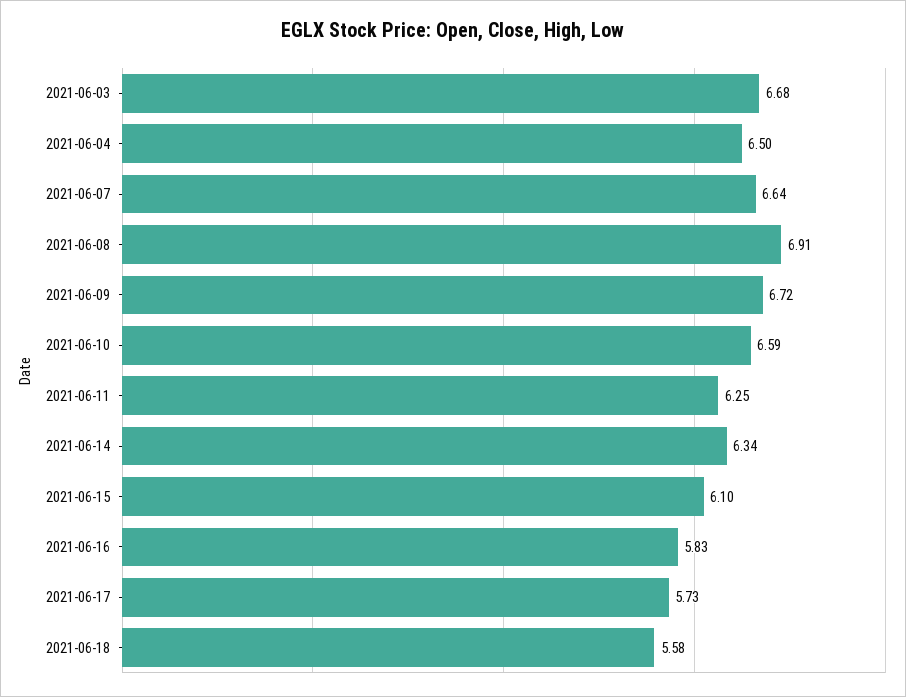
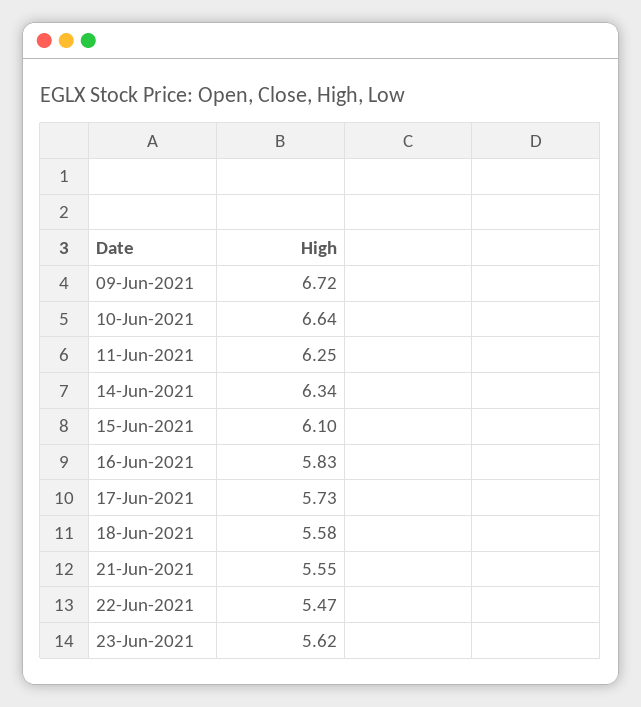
2021-06-03: 6.68 -> none
2021-06-04: 6.5 -> none
2021-06-07: 6.64 -> none
2021-06-08: 6.91 -> none
2021-06-10: 6.59 -> 6.64
21-Jun-2021: none -> 5.55
22-Jun-2021: none -> 5.47
23-Jun-2021: none -> 5.62

